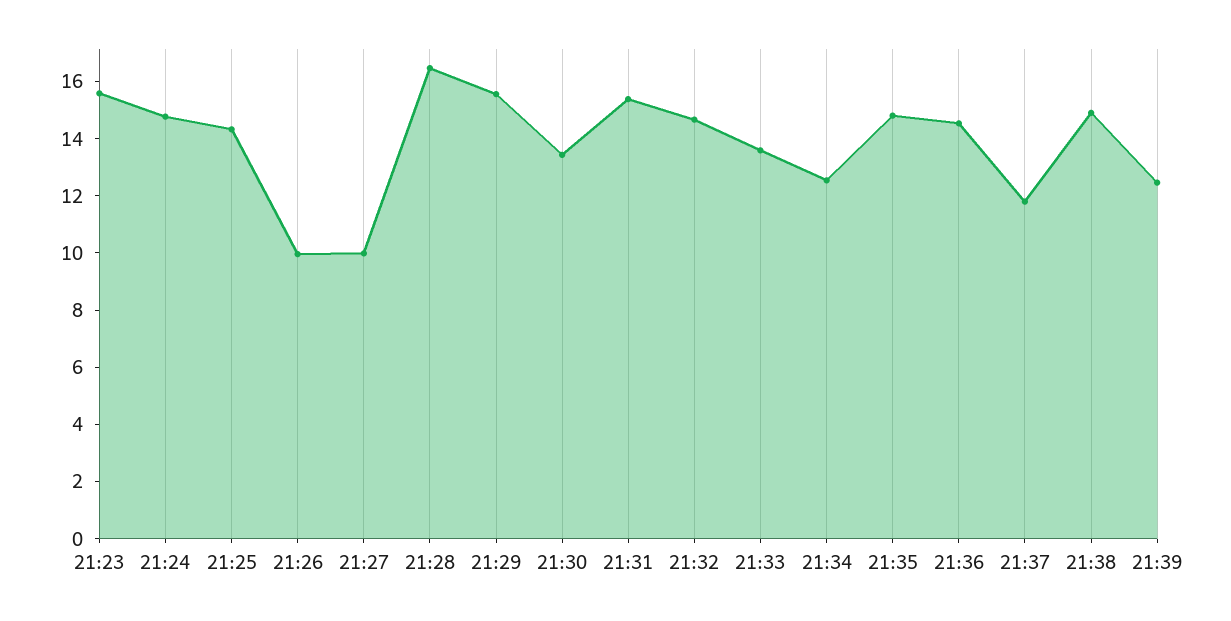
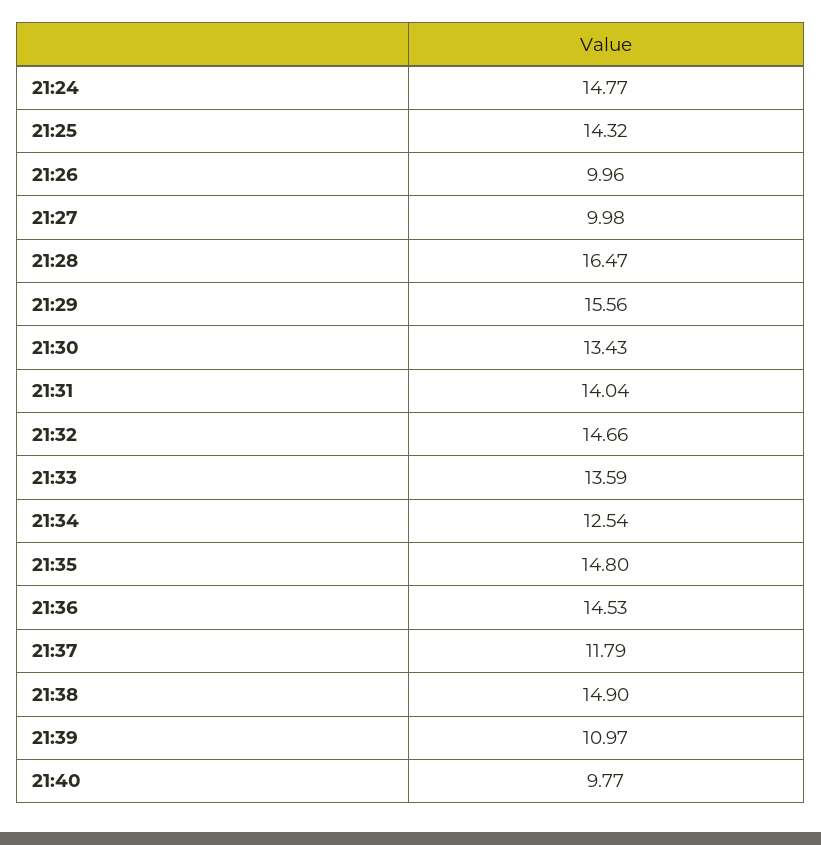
21:23: 15.5 -> none
21:31: 15.5 -> 14.04
21:39: 12.5 -> 10.97
21:40: none -> 9.77

